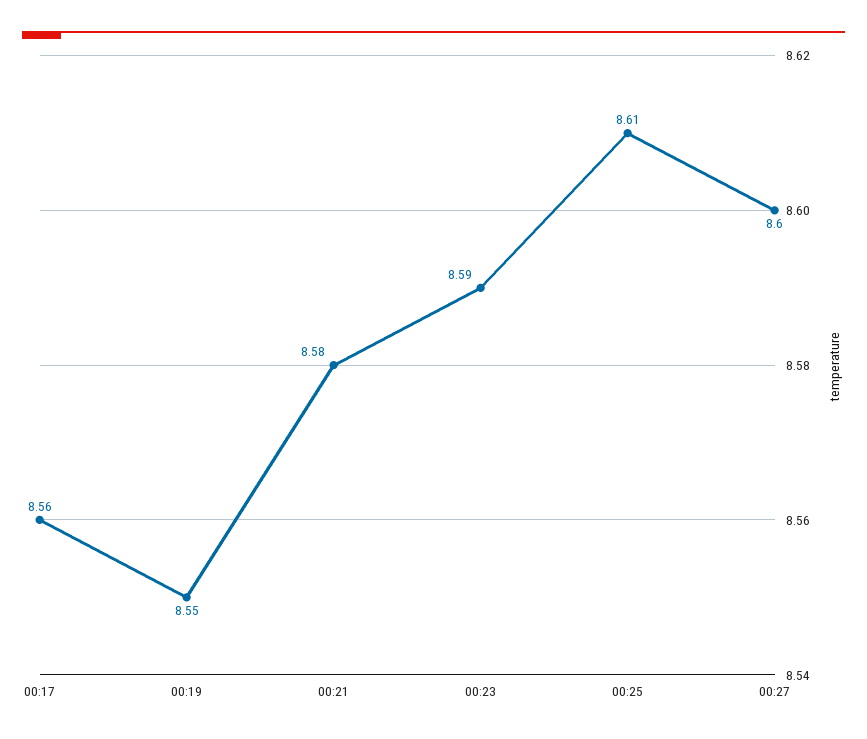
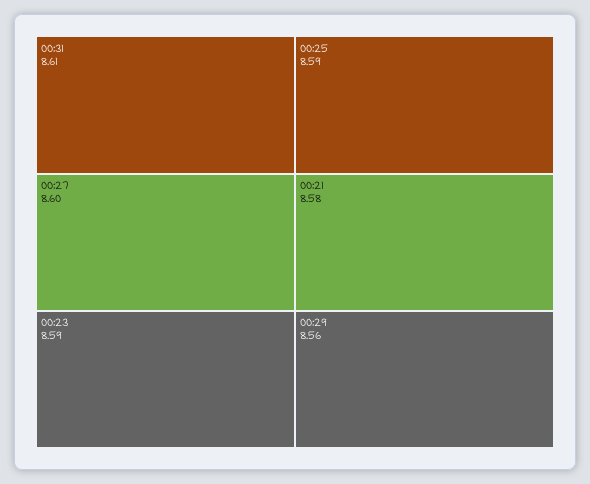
00:17: 8.56 -> none
00:19: 8.55 -> none
00:25: 8.61 -> 8.59
00:31: none -> 8.61
00:29: none -> 8.56

